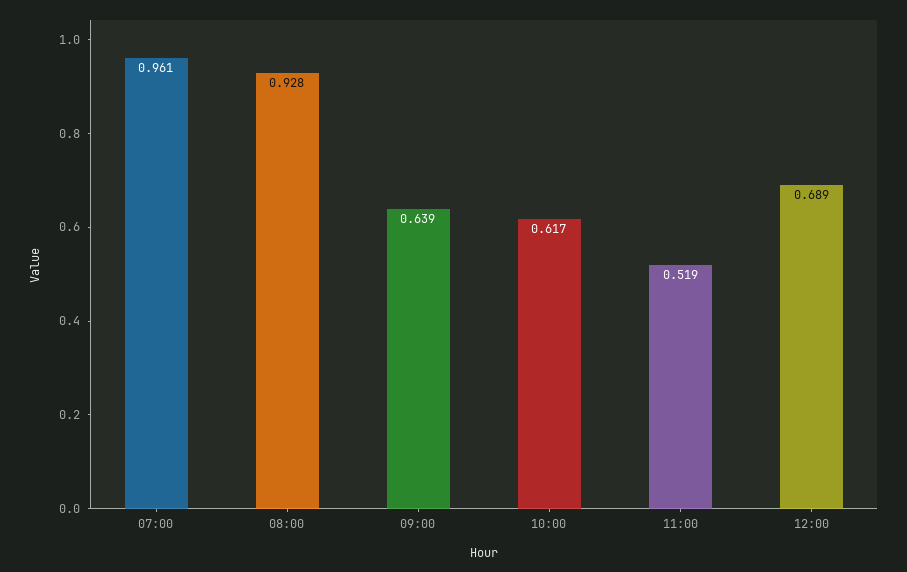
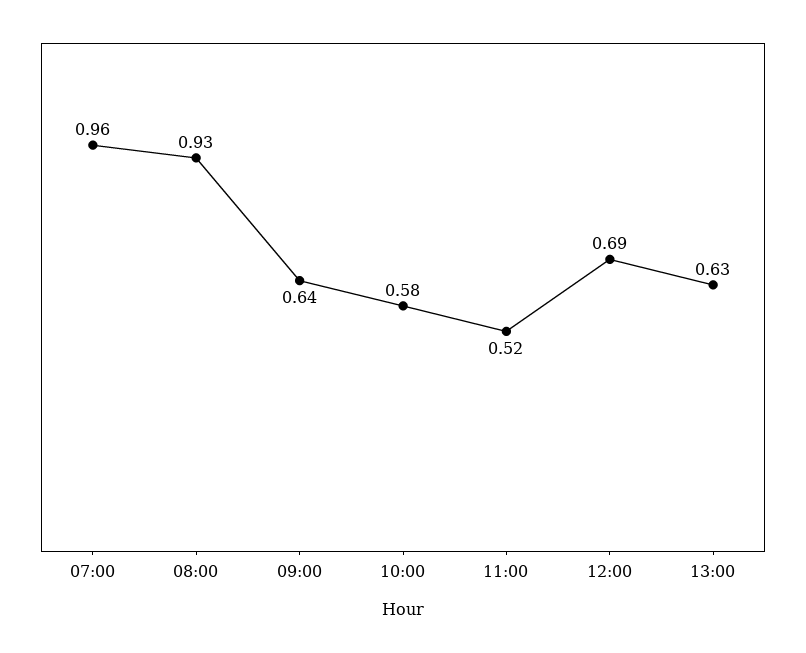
10:00: 0.617 -> 0.58
13:00: none -> 0.63

